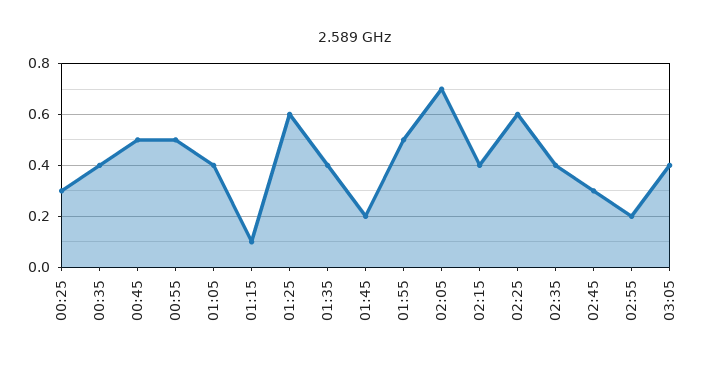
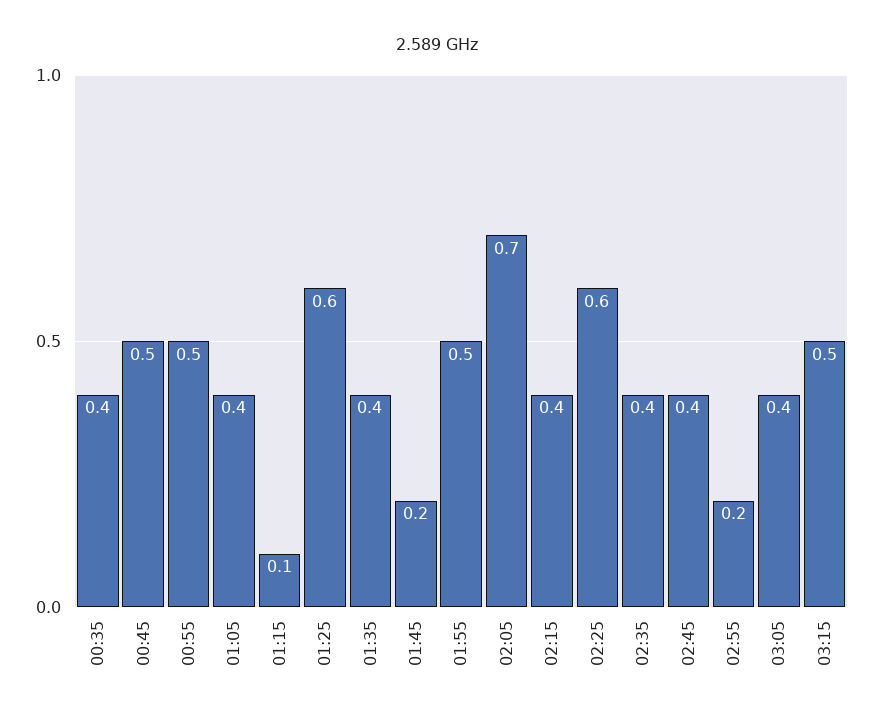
00:25: 0.3 -> none
02:45: 0.3 -> 0.4
03:15: none -> 0.5

